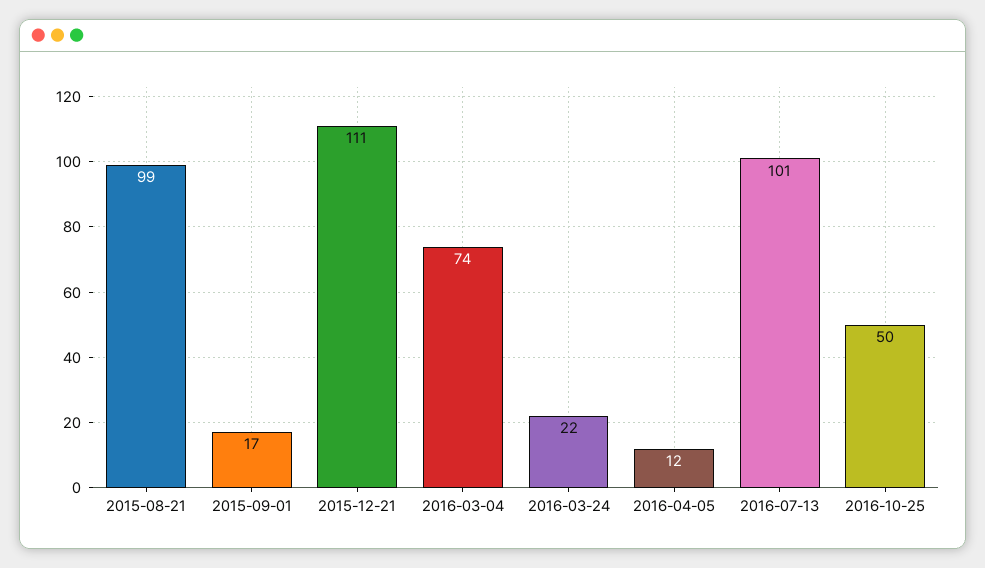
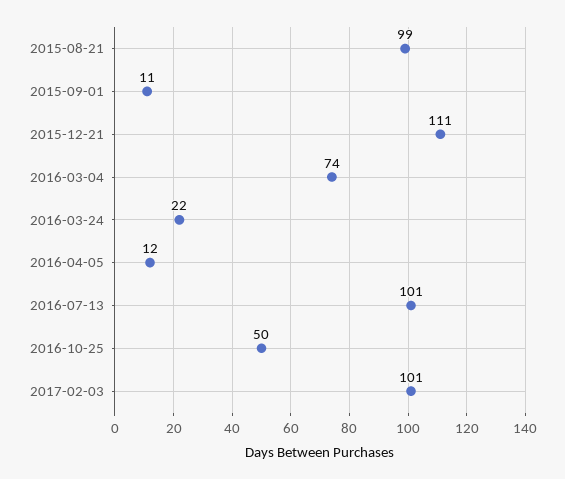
2015-09-01: 17 -> 11
2017-02-03: none -> 101

